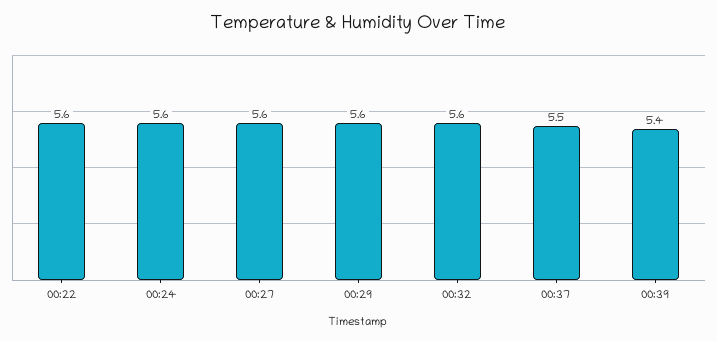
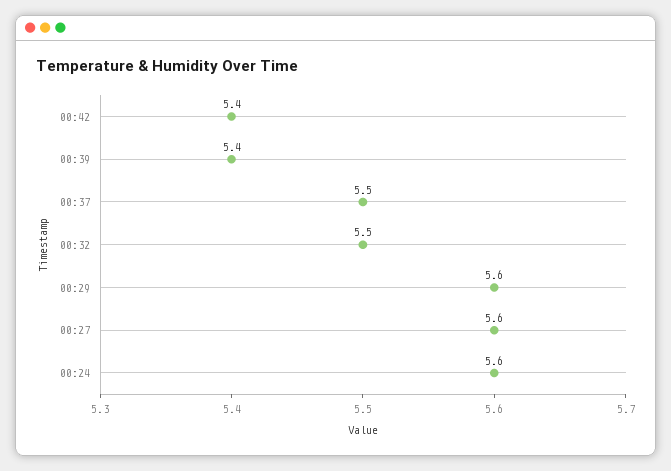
00:22: 5.6 -> none
00:32: 5.6 -> 5.5
00:42: none -> 5.4

